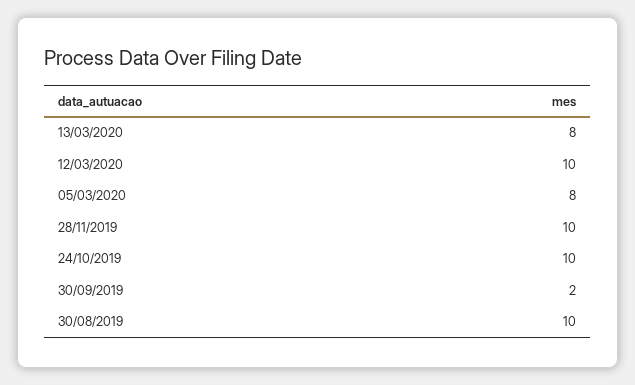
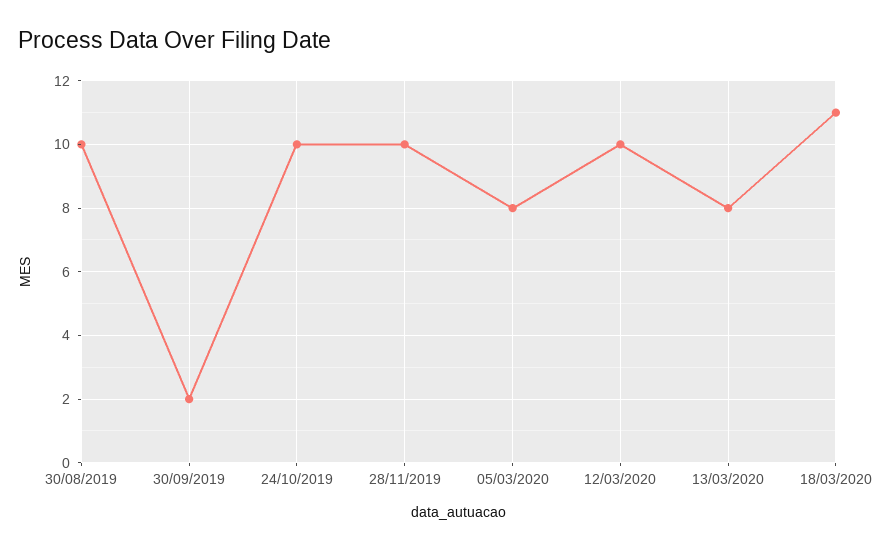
18/03/2020: none -> 11

